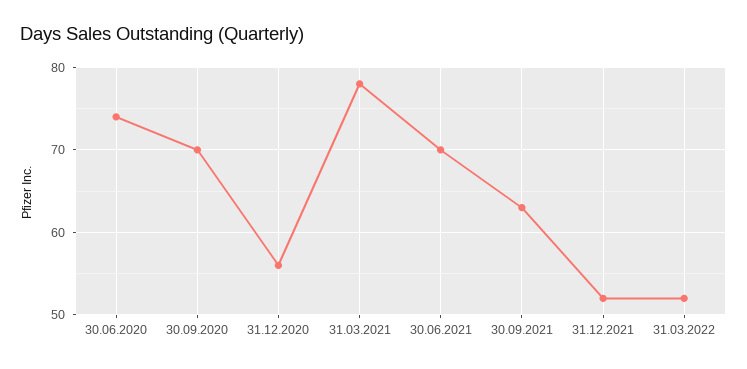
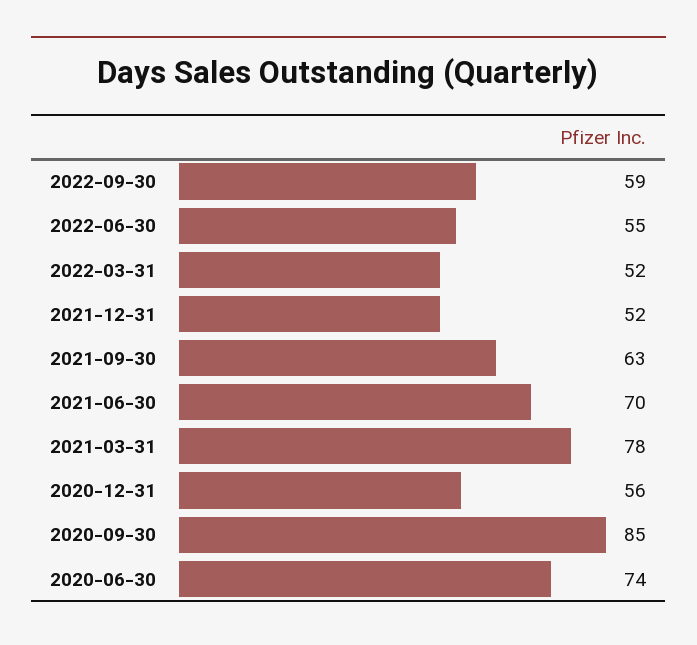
30.09.2020: 70 -> 85
2022-09-30: none -> 59
2022-06-30: none -> 55

